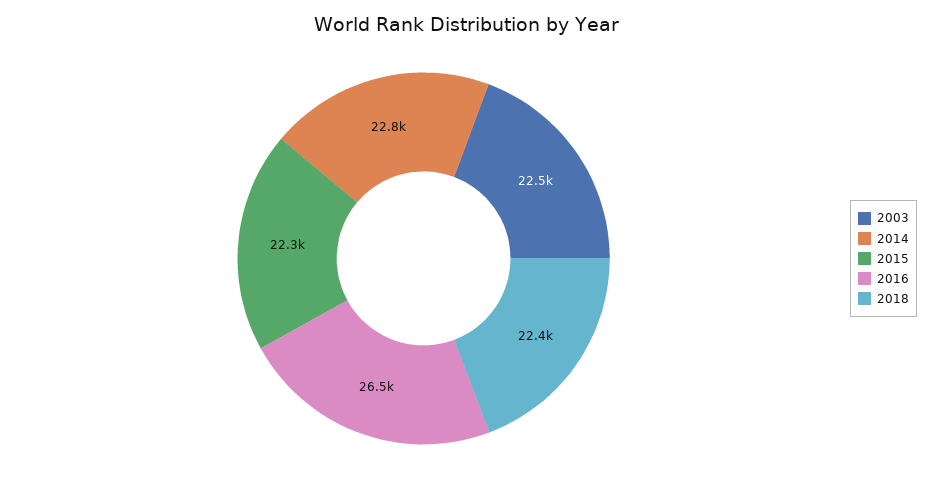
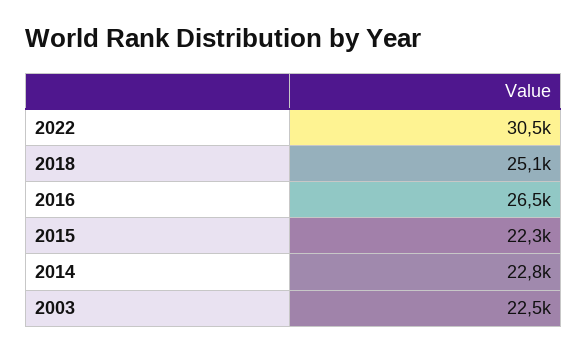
2018: 22400 -> 25100
2022: none -> 30500

